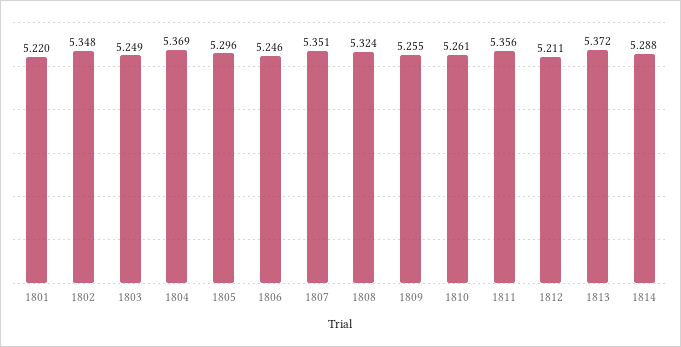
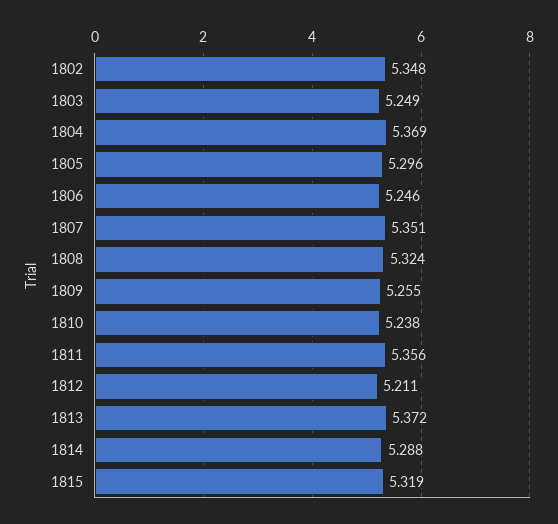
1801: 5.22 -> none
1810: 5.261 -> 5.238
1815: none -> 5.319

